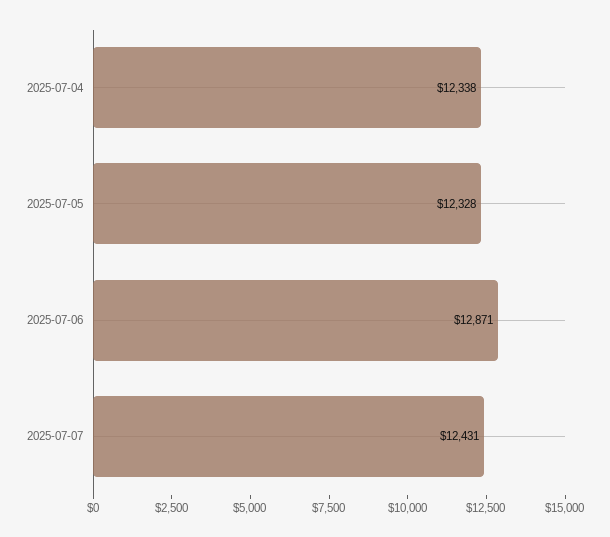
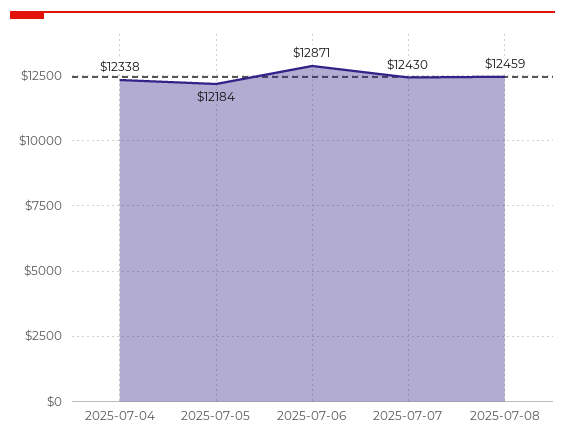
2025-07-05: 12328 -> 12184
2025-07-07: 12431 -> 12430
2025-07-08: none -> 12459

